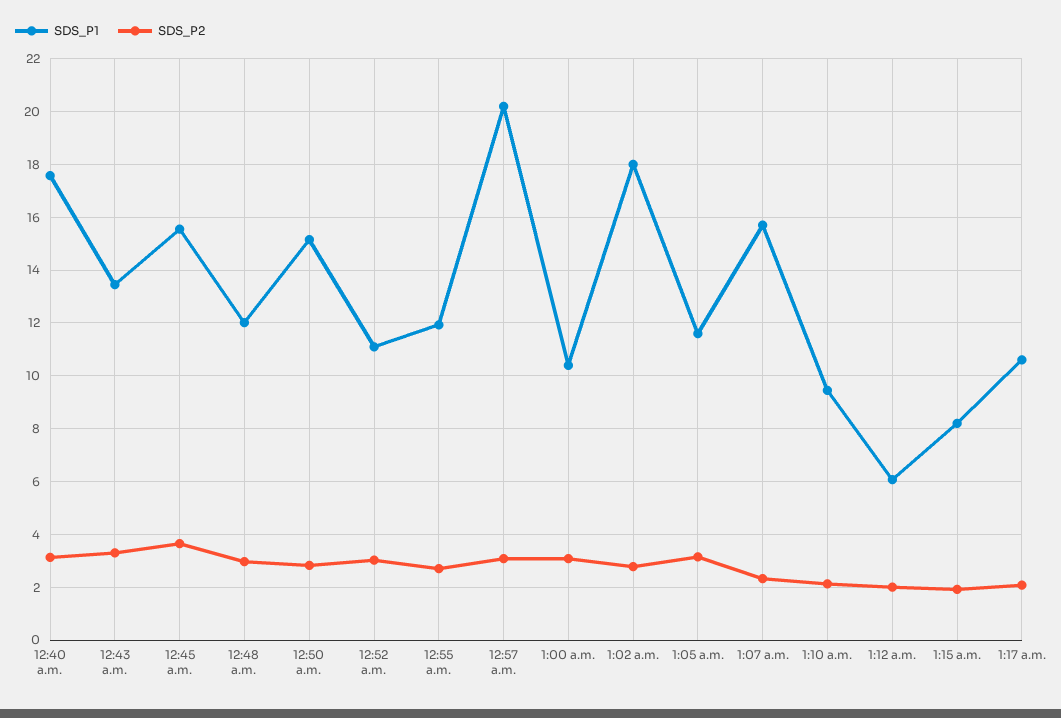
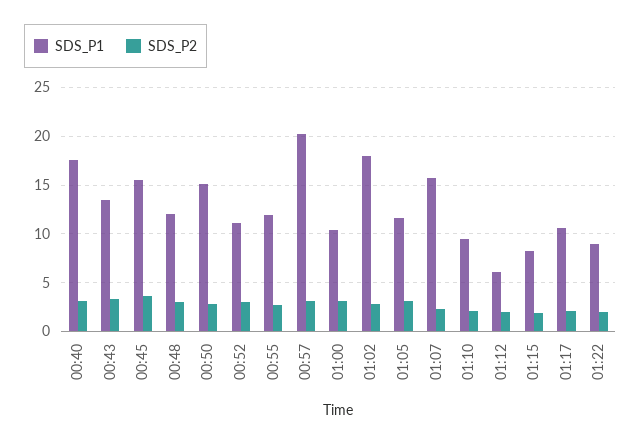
SDS_P1, 01:22: none -> 9
SDS_P2, 01:22: none -> 2

